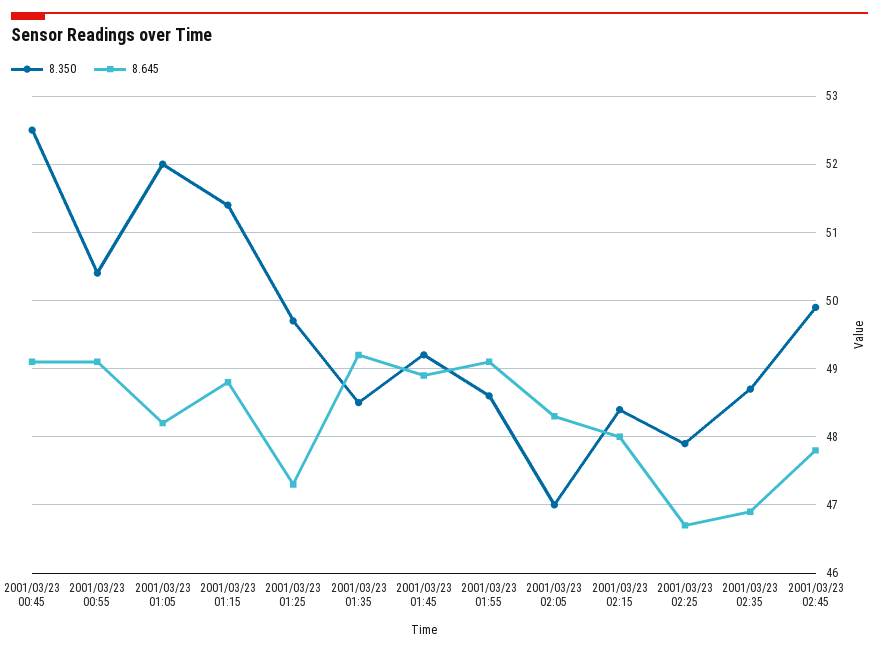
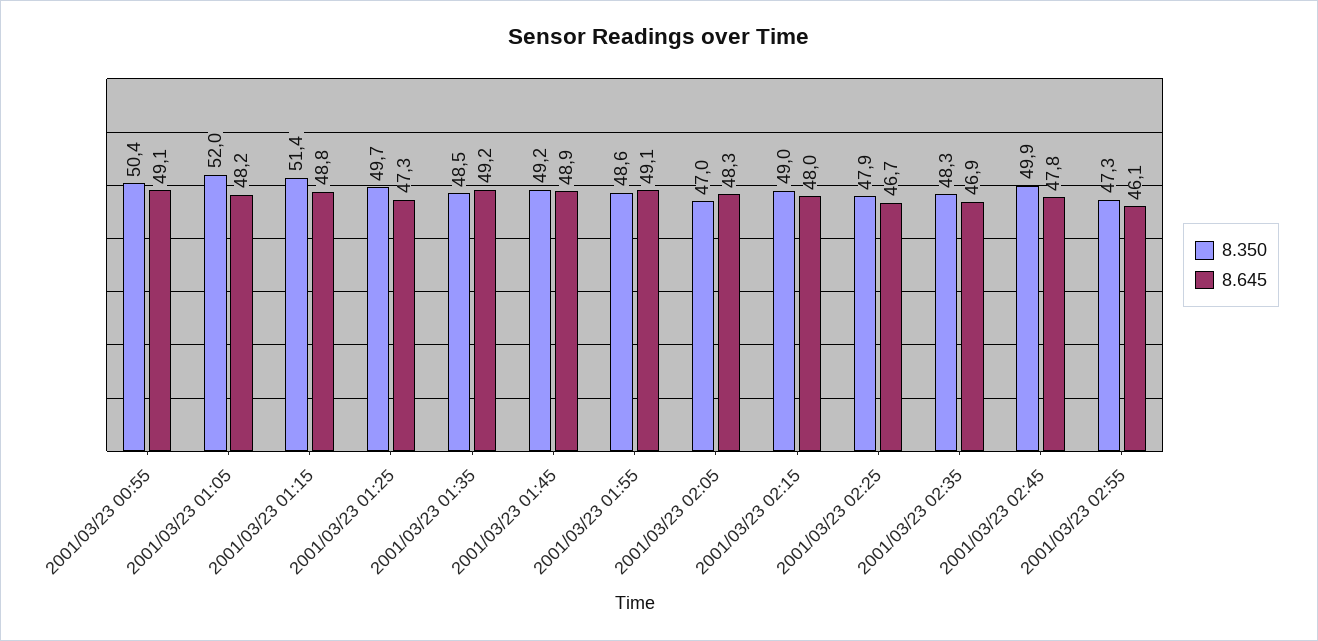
8.350, 2001/03/23 00:45: 52.5 -> none
8.645, 2001/03/23 00:45: 49.1 -> none
8.350, 2001/03/23 02:15: 48.4 -> 49
8.350, 2001/03/23 02:35: 48.7 -> 48.3
8.350, 2001/03/23 02:55: none -> 47.3
8.645, 2001/03/23 02:55: none -> 46.1

